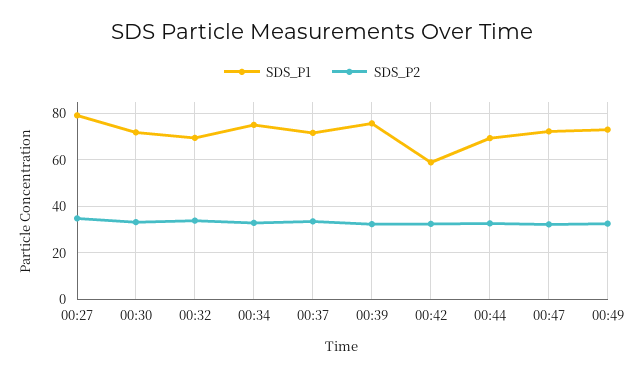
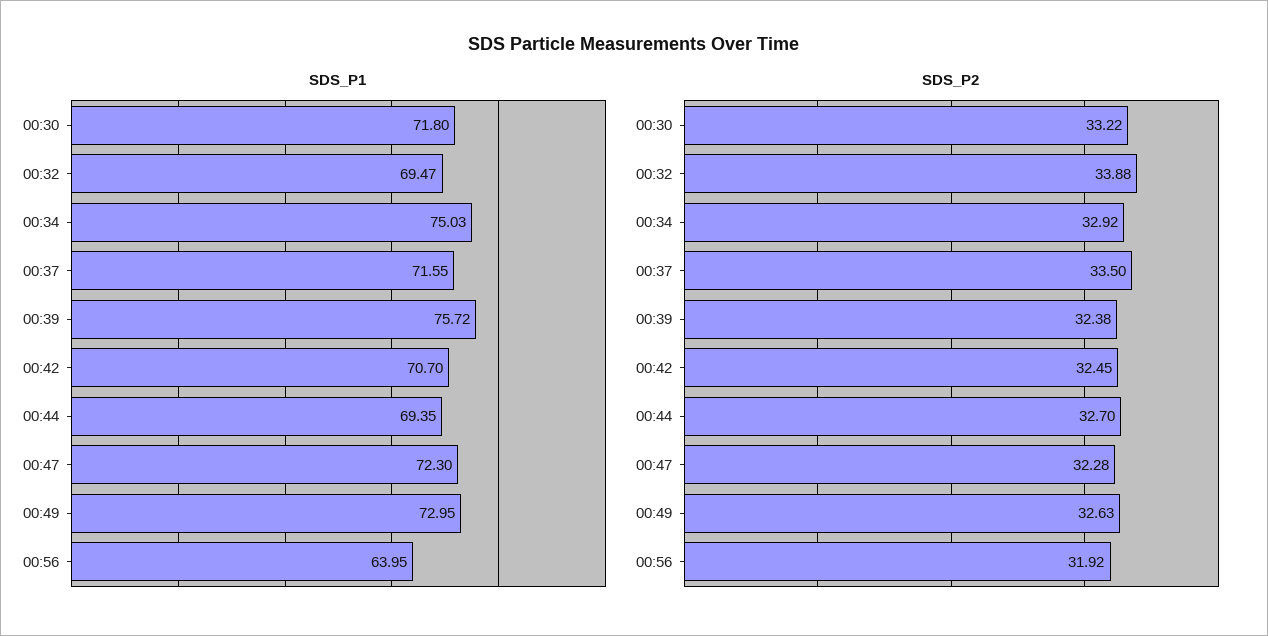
SDS_P1, 00:27: 80 -> none
SDS_P2, 00:27: 35 -> none
SDS_P1, 00:42: 60 -> 70.7
SDS_P1, 00:56: none -> 63.95
SDS_P2, 00:56: none -> 31.92

